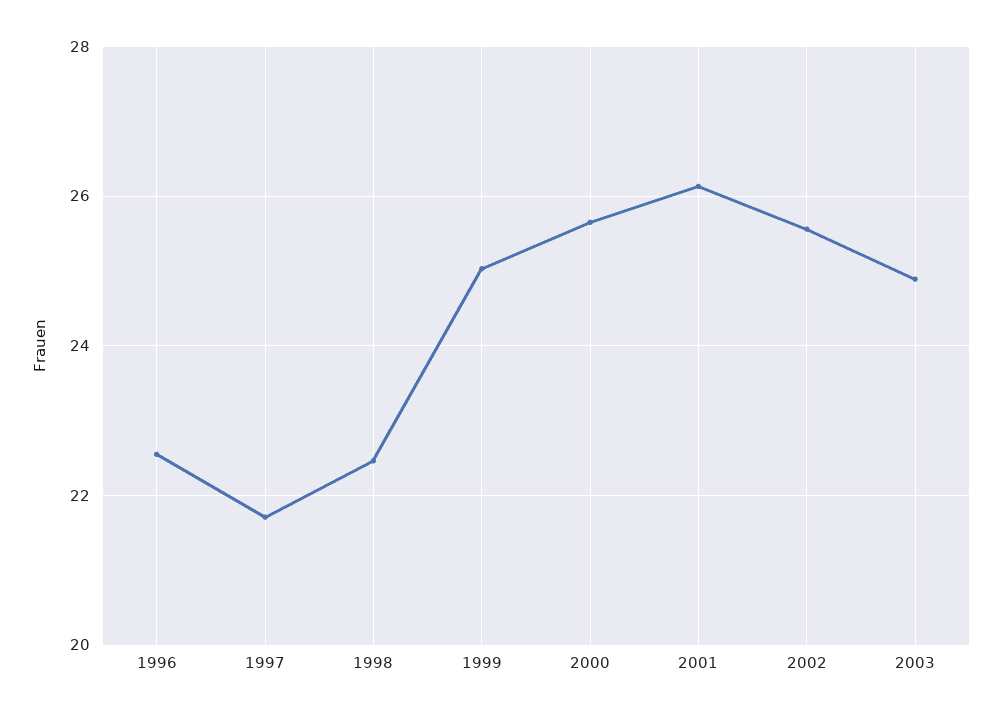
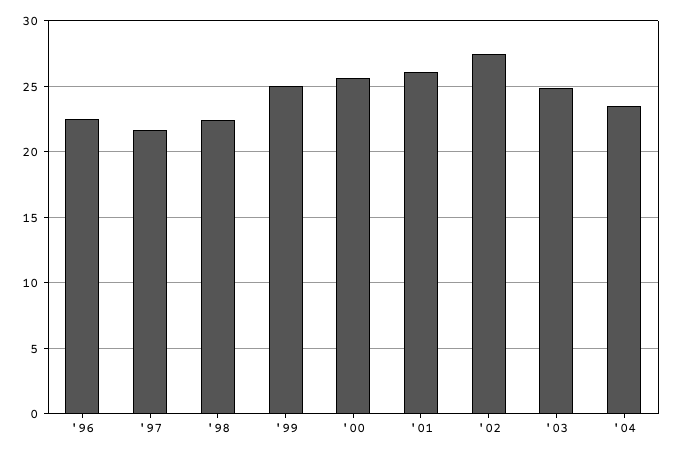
2002: 25.6 -> 27.5
'04: none -> 23.5

